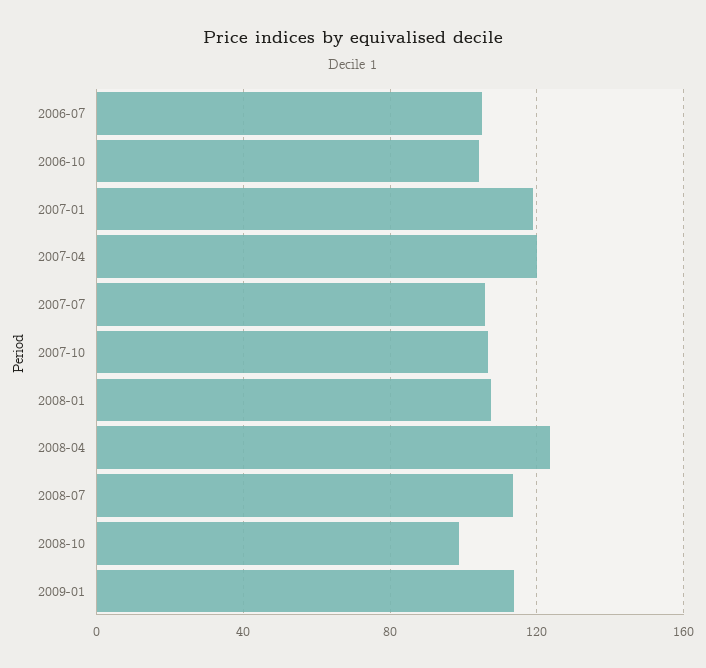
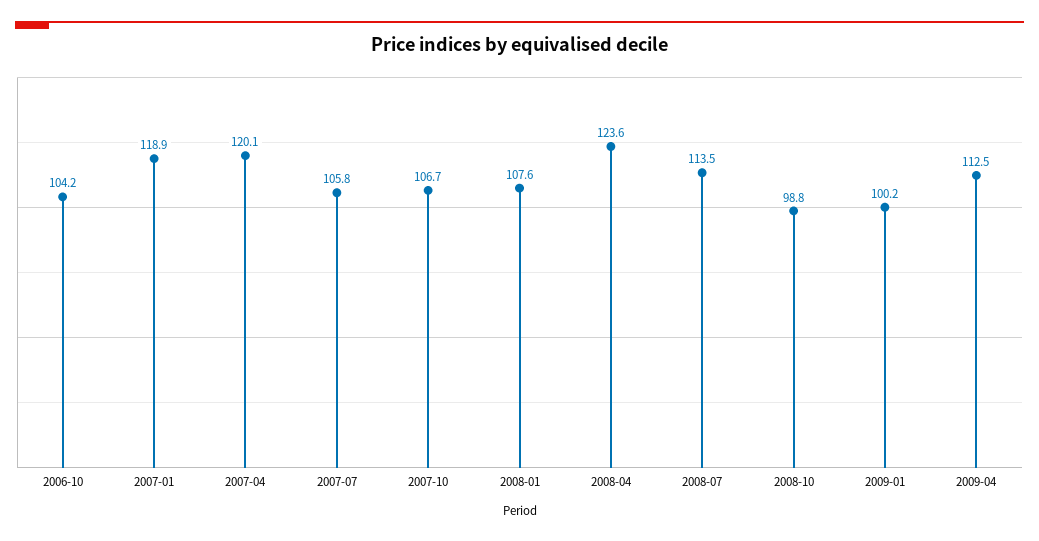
2006-07: 105 -> none
2009-01: 115 -> 100.2
2009-04: none -> 112.5

